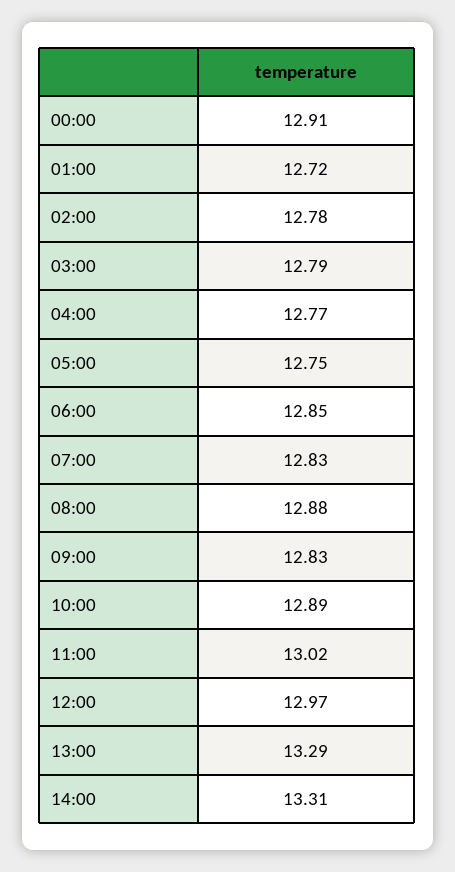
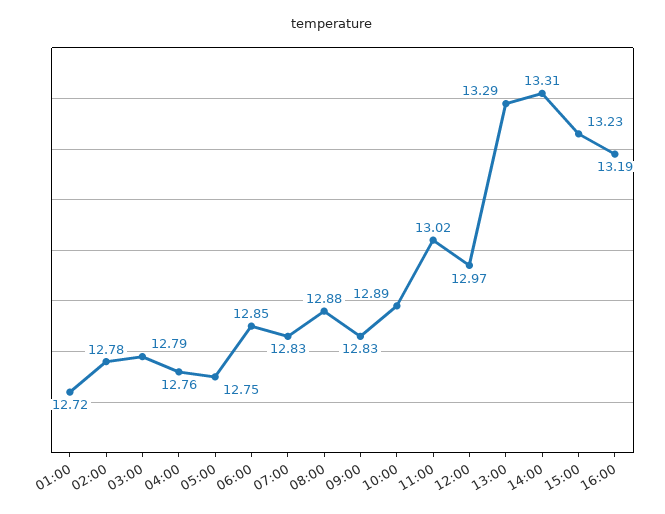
00:00: 12.91 -> none
04:00: 12.77 -> 12.76
15:00: none -> 13.23
16:00: none -> 13.19

